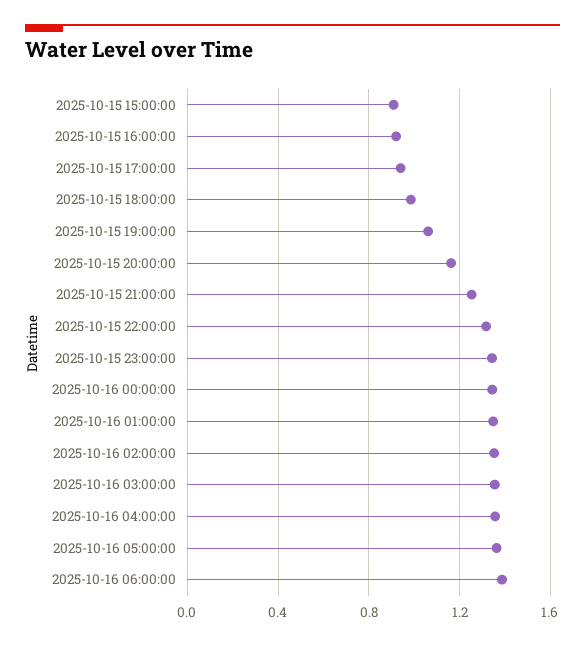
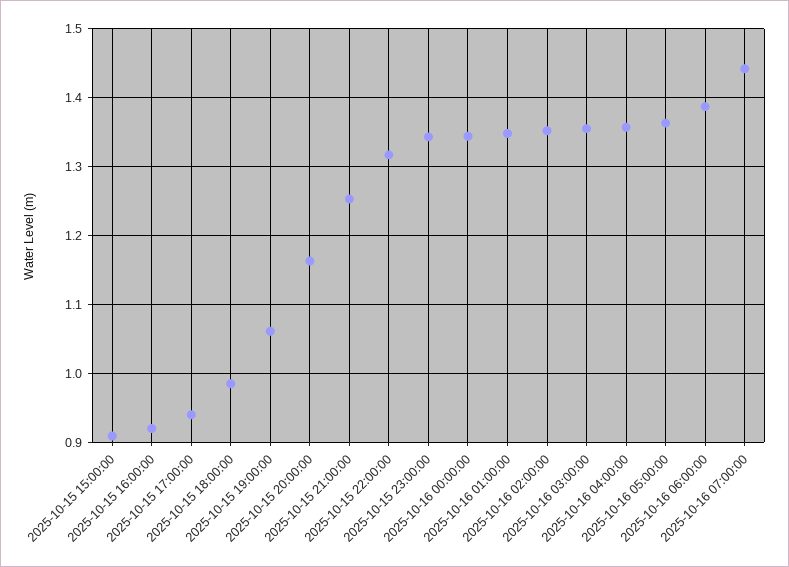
2025-10-16 07:00:00: none -> 1.44

